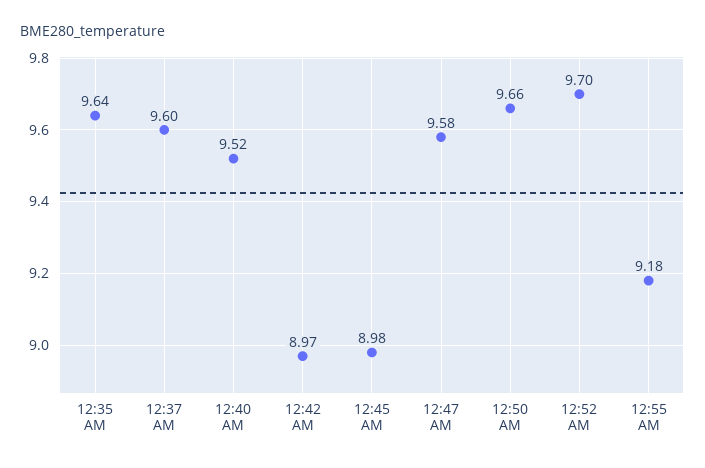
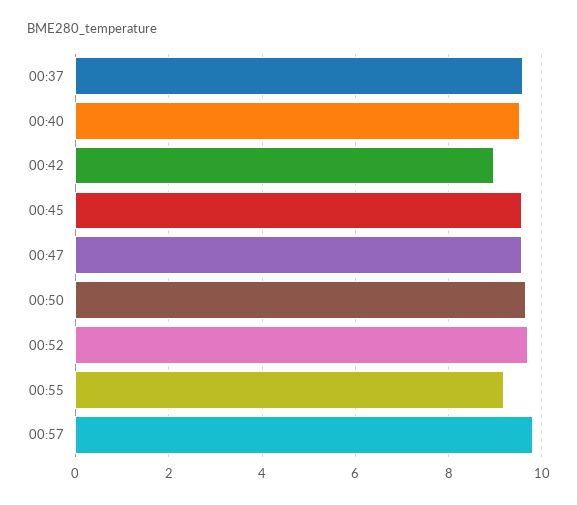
12:35 AM: 9.64 -> none
12:45 AM: 8.98 -> 9.6
00:57: none -> 9.8

